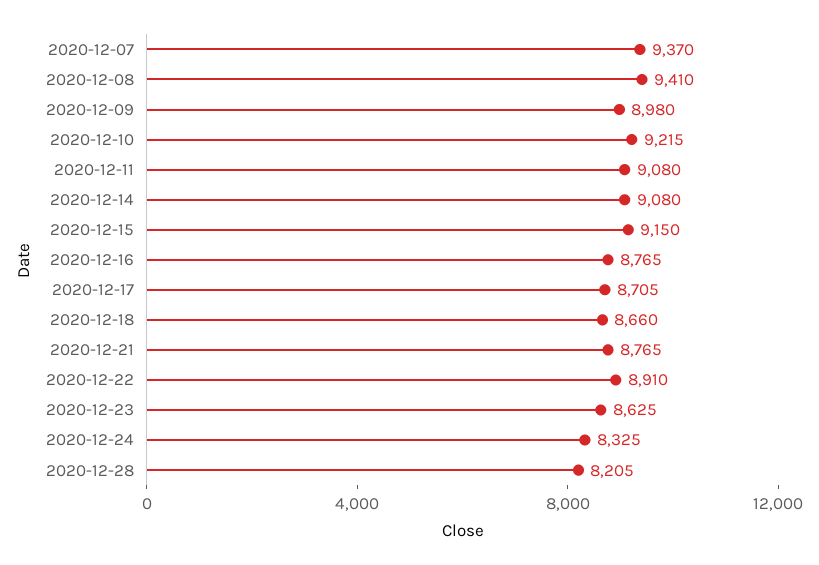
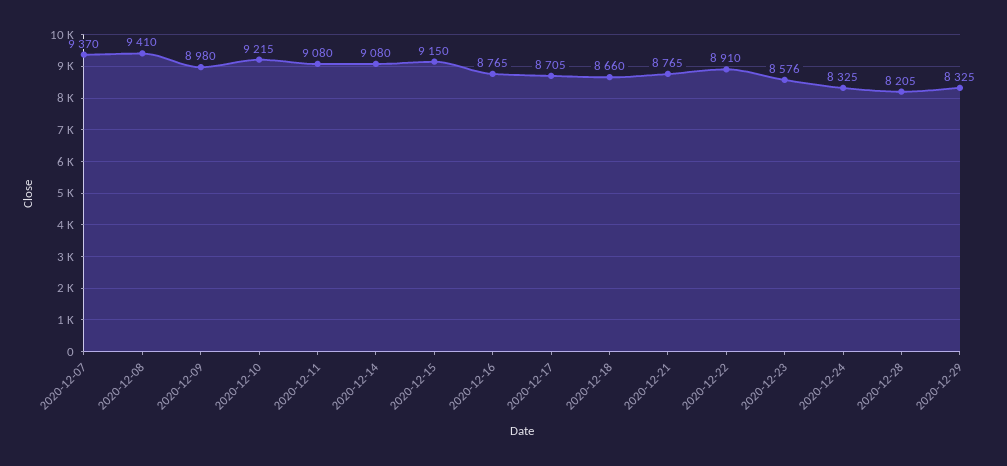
2020-12-23: 8625 -> 8576
2020-12-29: none -> 8325

